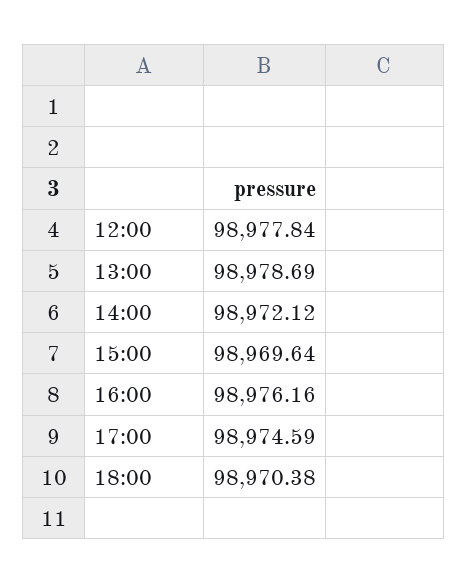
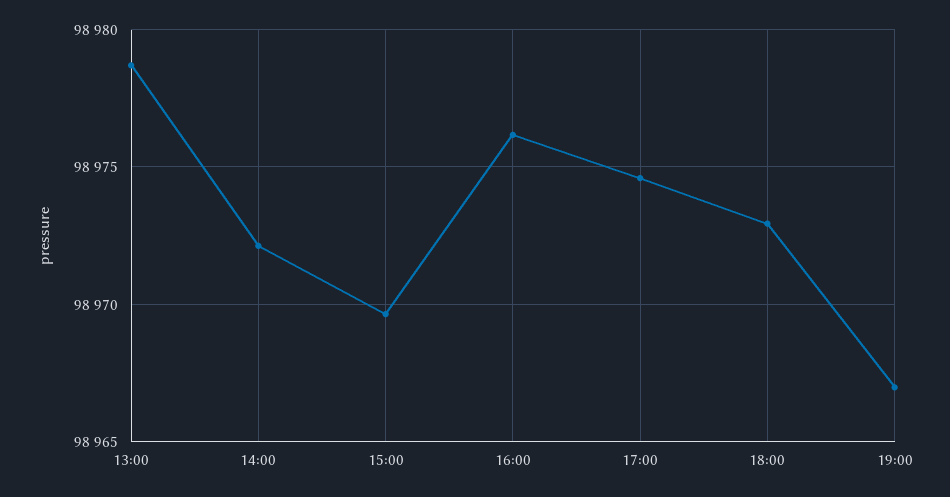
12:00: 98977.84 -> none
18:00: 98970.38 -> 98973
19:00: none -> 98967

